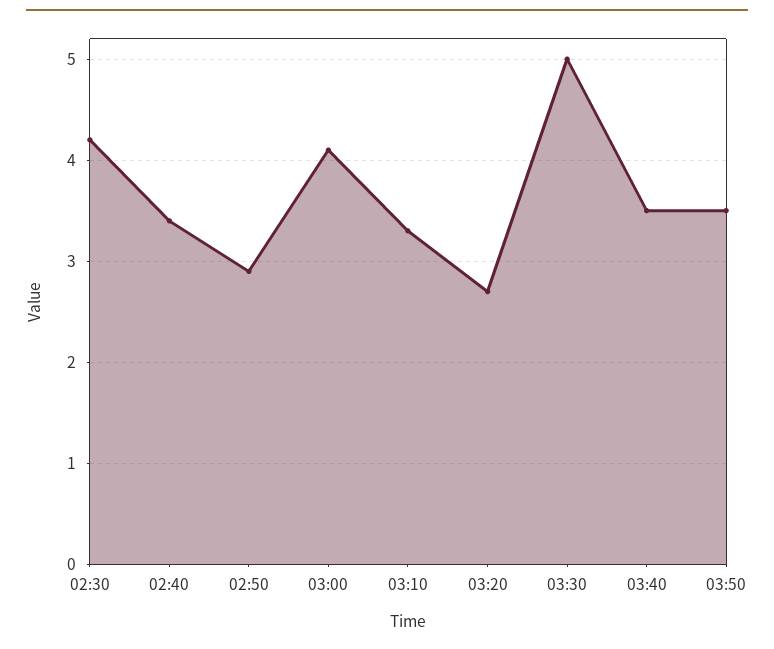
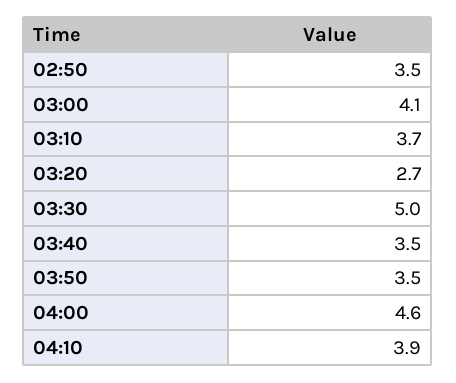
02:30: 4.2 -> none
02:40: 3.4 -> none
02:50: 2.9 -> 3.5
03:10: 3.3 -> 3.7
04:00: none -> 4.6
04:10: none -> 3.9

